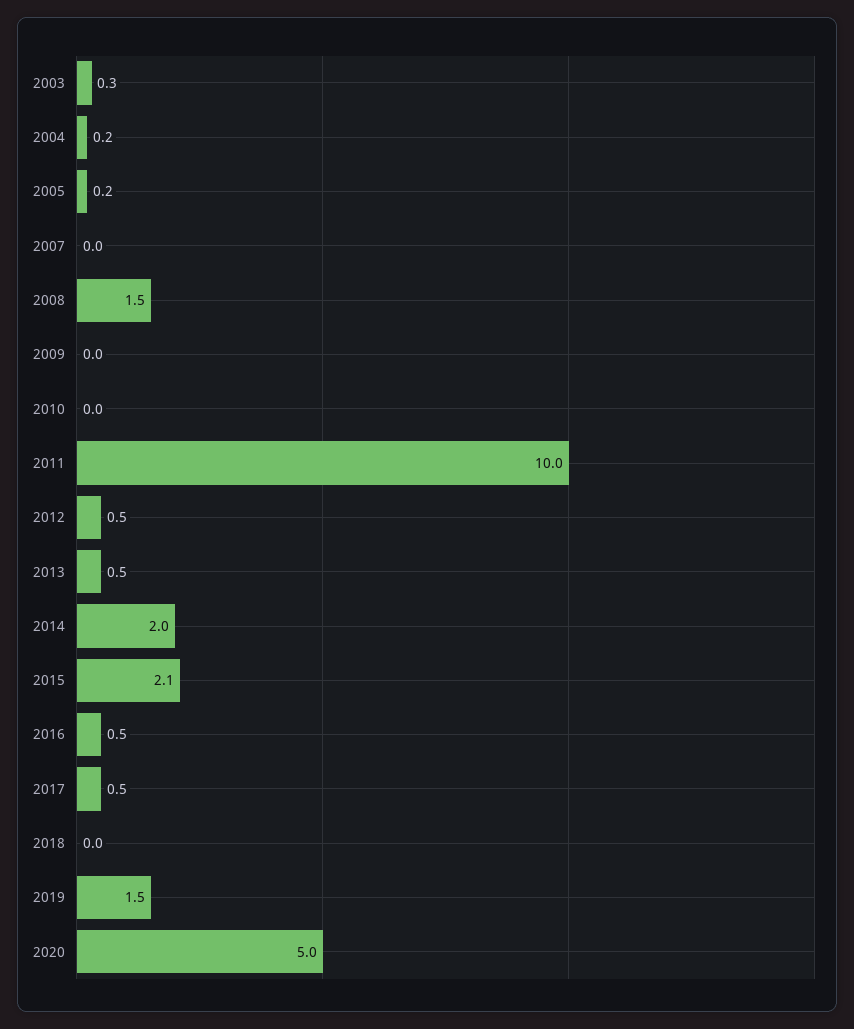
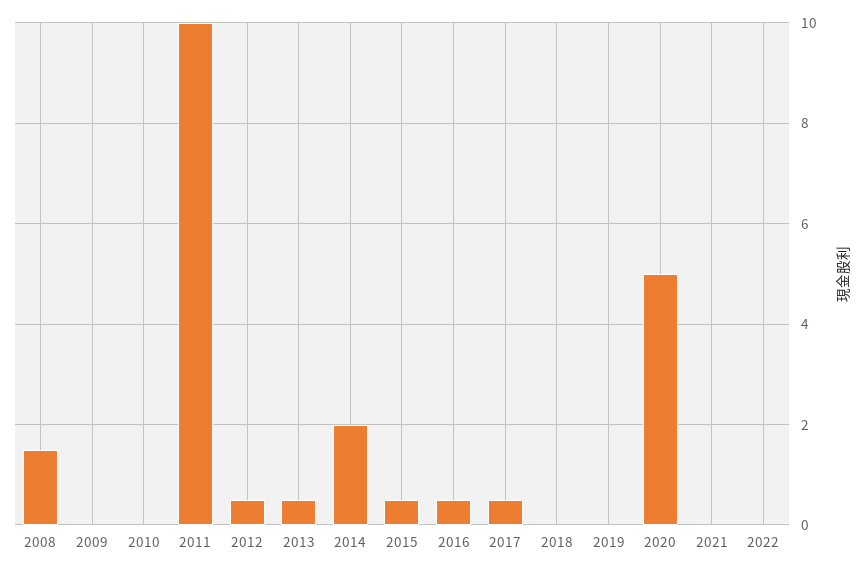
2003: 0.3 -> none
2004: 0.2 -> none
2005: 0.2 -> none
2007: 0 -> none
2015: 2.1 -> 0.5
2019: 1.5 -> 0
2021: none -> 0
2022: none -> 0

